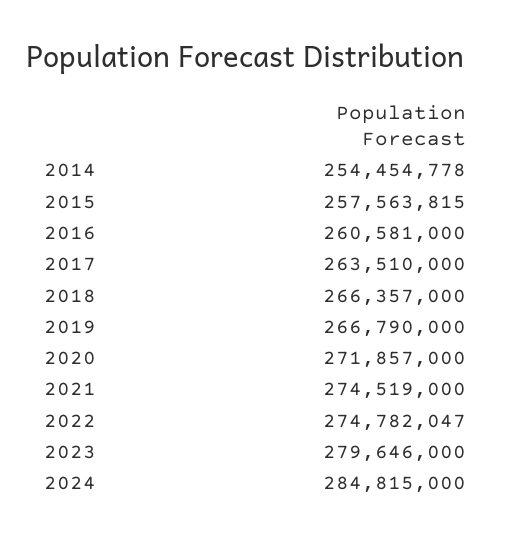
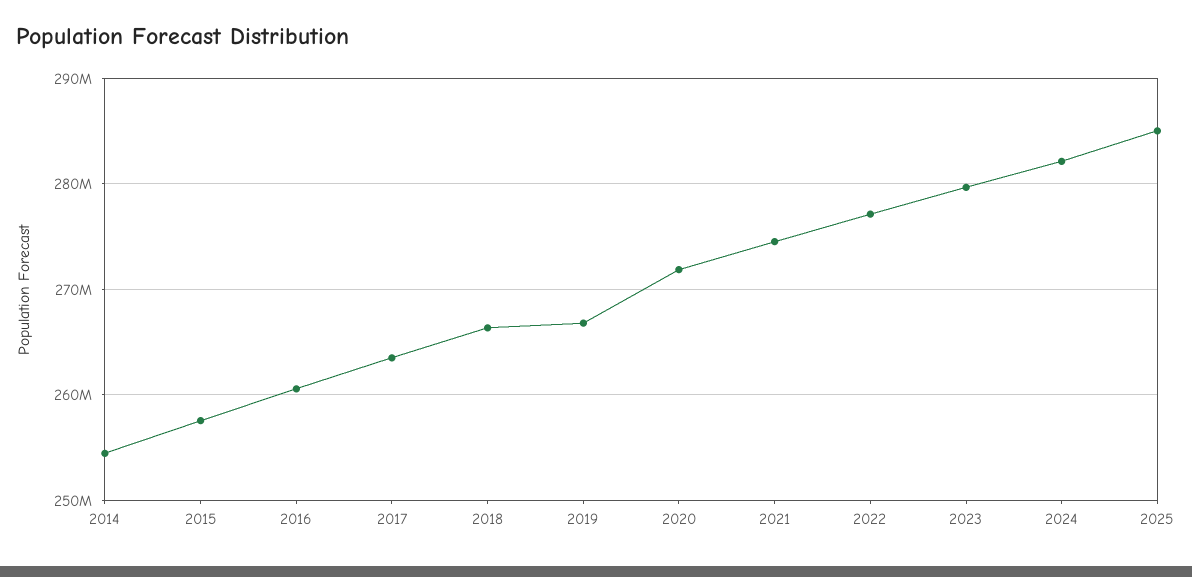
2022: 274782047 -> 277000000
2024: 284815000 -> 282000000
2025: none -> 285000000

